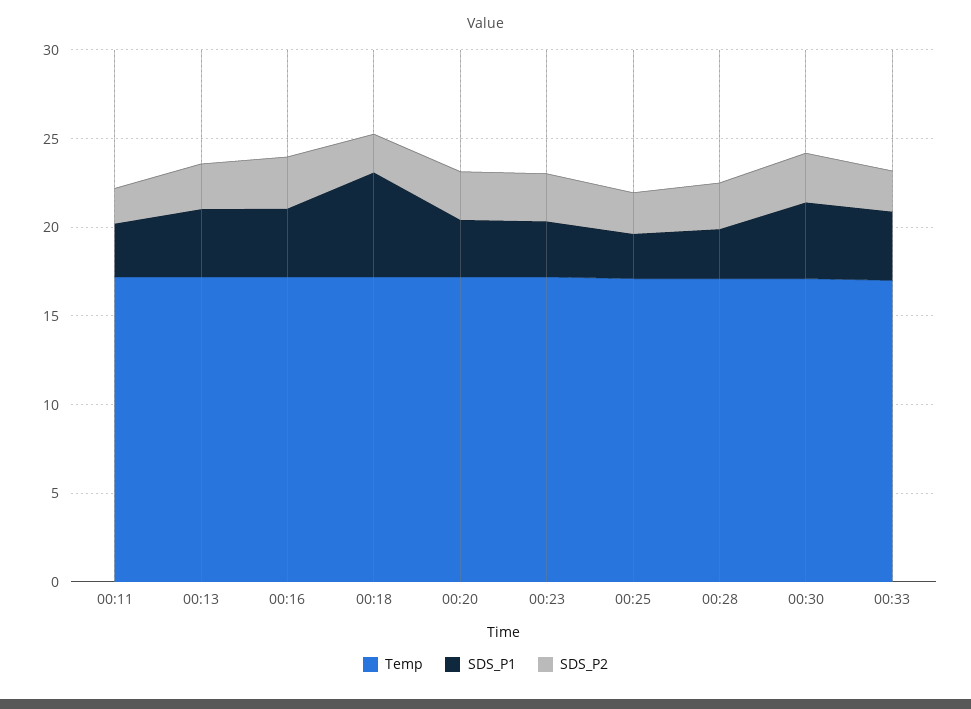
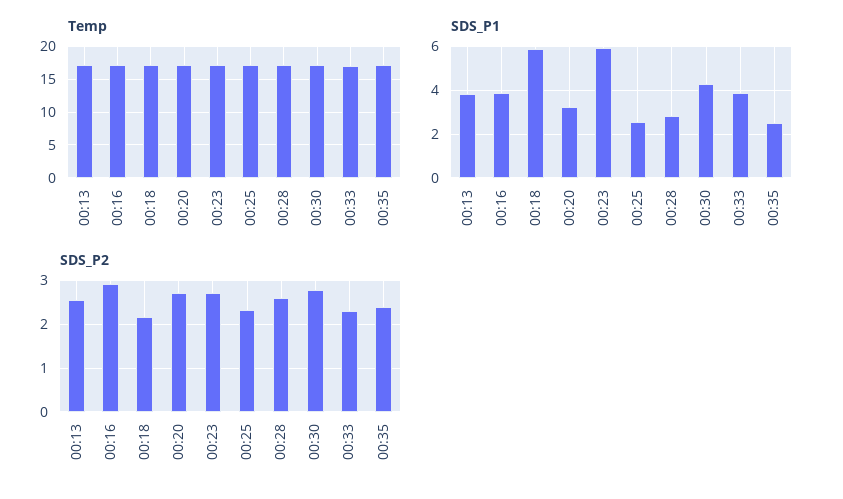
Temp, 00:11: 17 -> none
SDS_P1, 00:11: 3 -> none
SDS_P2, 00:11: 2 -> none
SDS_P1, 00:23: 3 -> 6
Temp, 00:35: none -> 17
SDS_P1, 00:35: none -> 2.5
SDS_P2, 00:35: none -> 2.4

